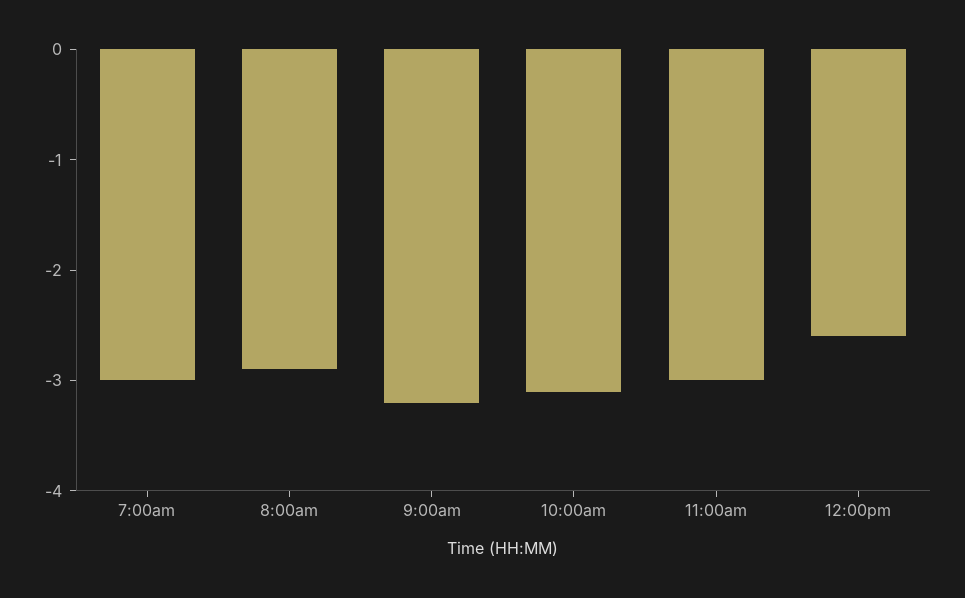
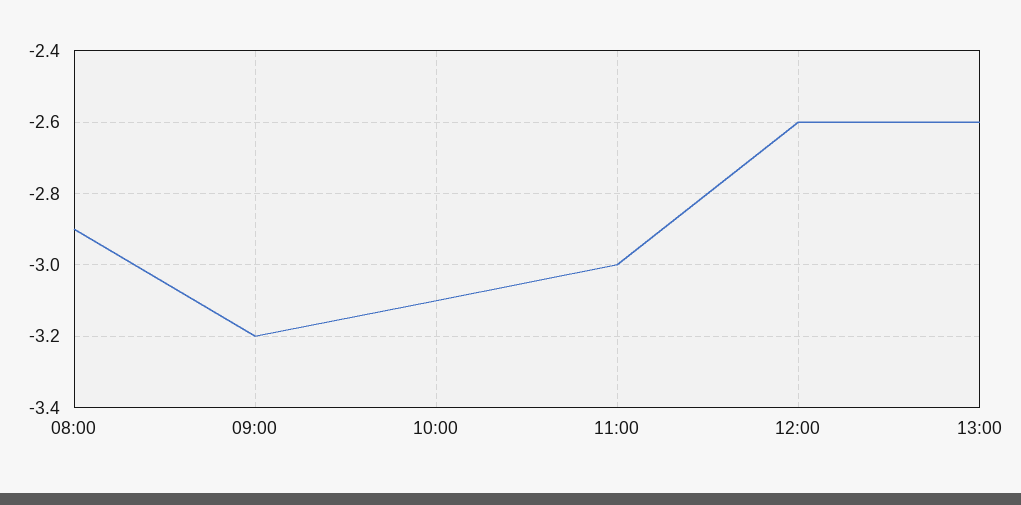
7:00am: -3 -> none
13:00: none -> -2.6

